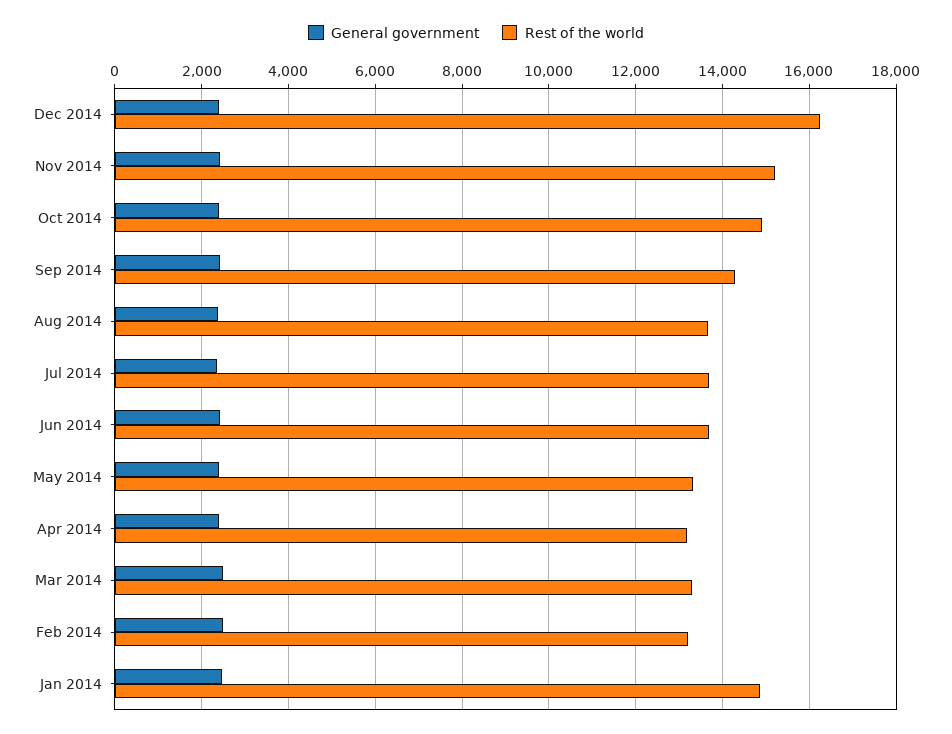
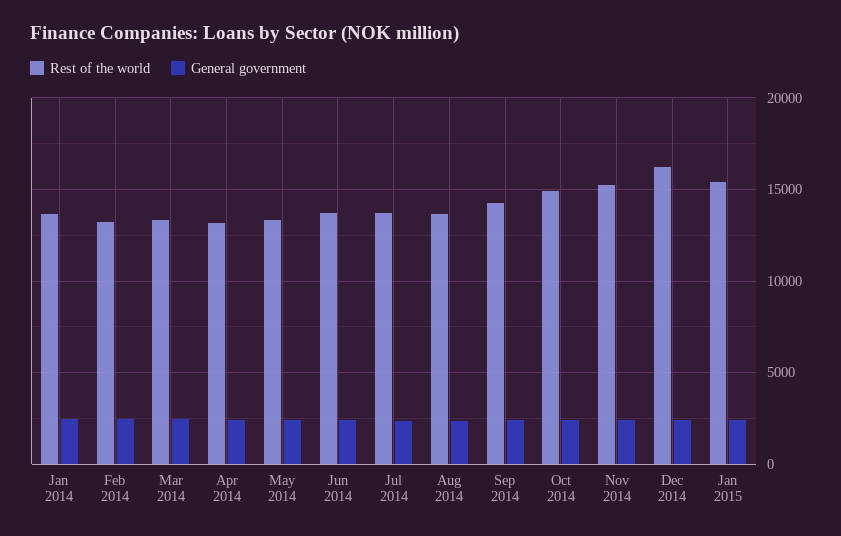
Rest of the world, Jan 2014: 14800 -> 13500
Rest of the world, Jan 2015: none -> 15500
General government, Jan 2015: none -> 2500

